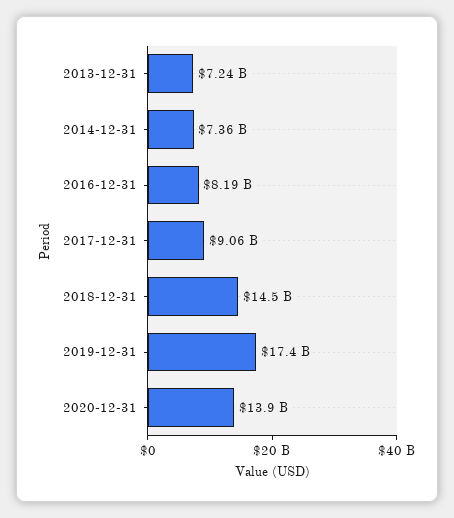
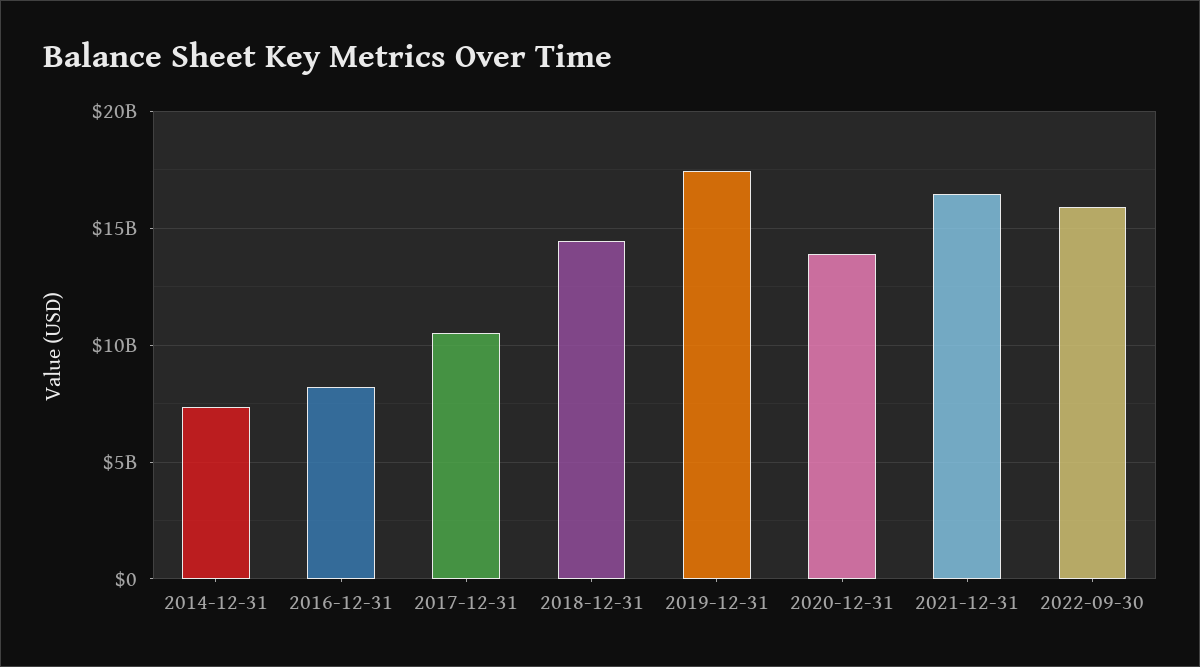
2013-12-31: 7240000000 -> none
2017-12-31: 9060000000 -> 10500000000
2021-12-31: none -> 16500000000
2022-09-30: none -> 16000000000

